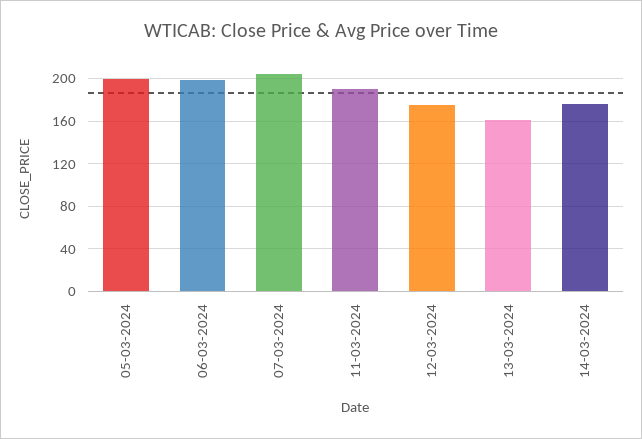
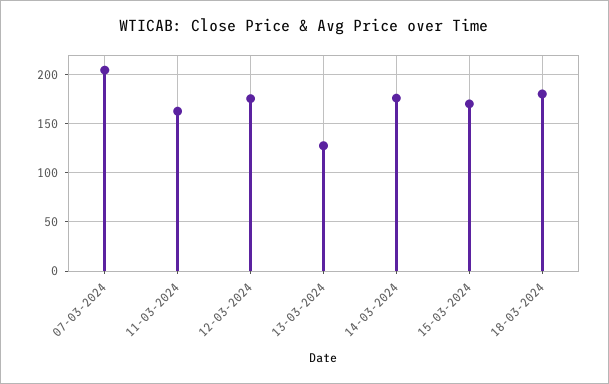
05-03-2024: 200 -> none
06-03-2024: 200 -> none
11-03-2024: 190 -> 160
13-03-2024: 160 -> 130
15-03-2024: none -> 170
18-03-2024: none -> 180

